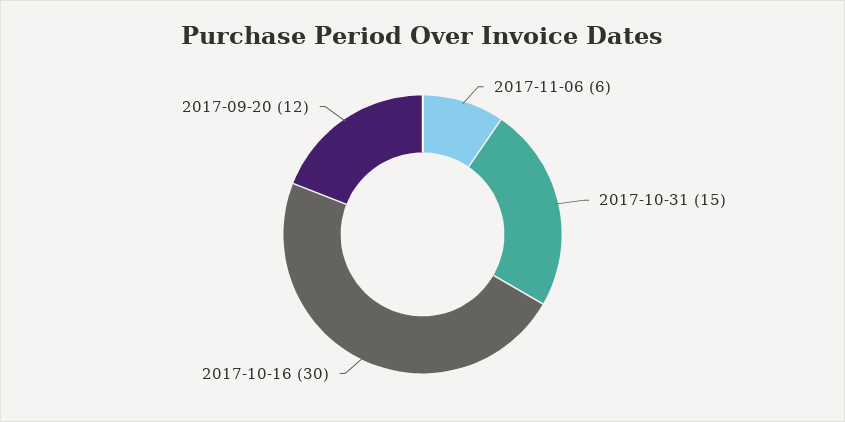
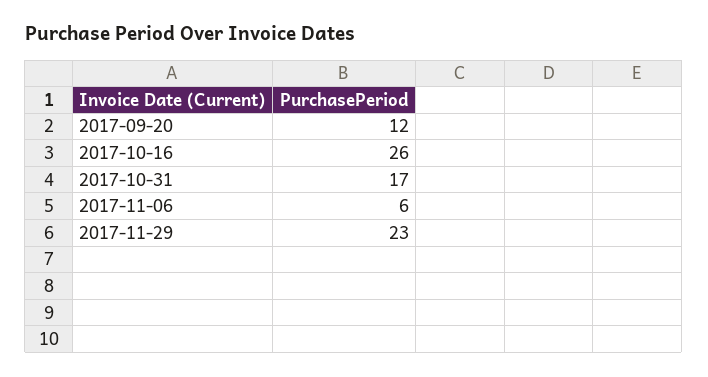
2017-10-31: 15 -> 17
2017-10-16: 30 -> 26
2017-11-29: none -> 23

